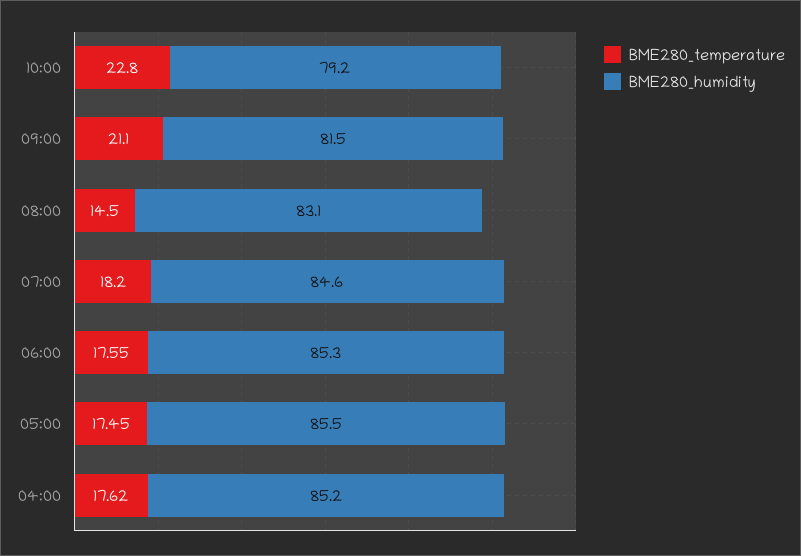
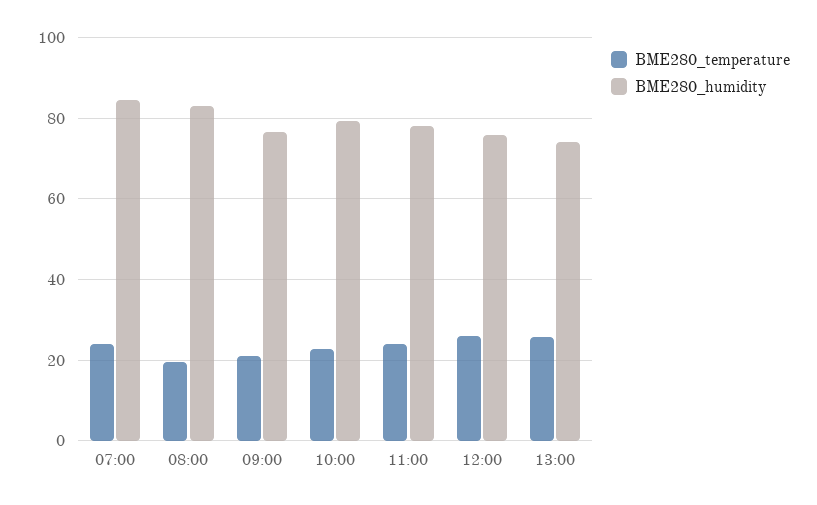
BME280_humidity, 09:00: 81.5 -> 76
BME280_temperature, 08:00: 14.5 -> 20
BME280_temperature, 07:00: 18.2 -> 24
BME280_temperature, 06:00: 17.55 -> none
BME280_humidity, 06:00: 85.3 -> none
BME280_temperature, 05:00: 17.45 -> none
BME280_humidity, 05:00: 85.5 -> none
BME280_temperature, 04:00: 17.62 -> none
BME280_humidity, 04:00: 85.2 -> none
BME280_temperature, 11:00: none -> 24
BME280_humidity, 11:00: none -> 78
BME280_temperature, 12:00: none -> 26
BME280_humidity, 12:00: none -> 76
BME280_temperature, 13:00: none -> 26
BME280_humidity, 13:00: none -> 74

